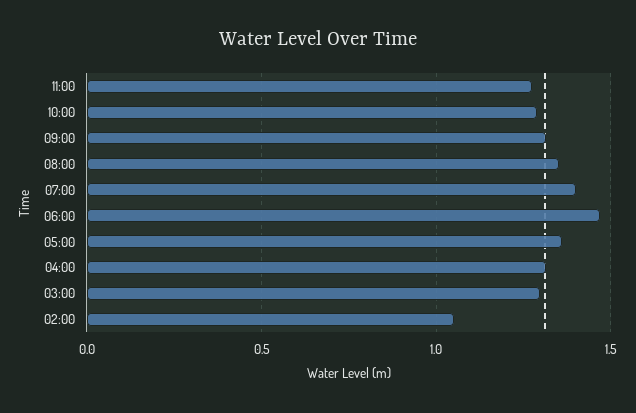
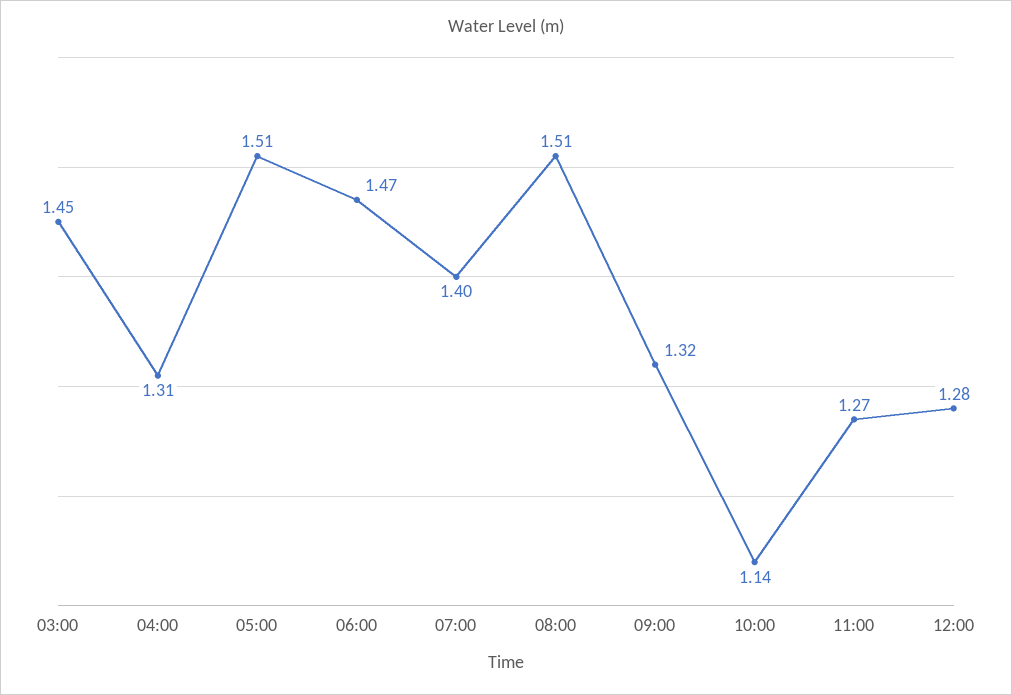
10:00: 1.3 -> 1.14
08:00: 1.35 -> 1.51
05:00: 1.35 -> 1.51
03:00: 1.3 -> 1.45
02:00: 1.05 -> none
12:00: none -> 1.28

